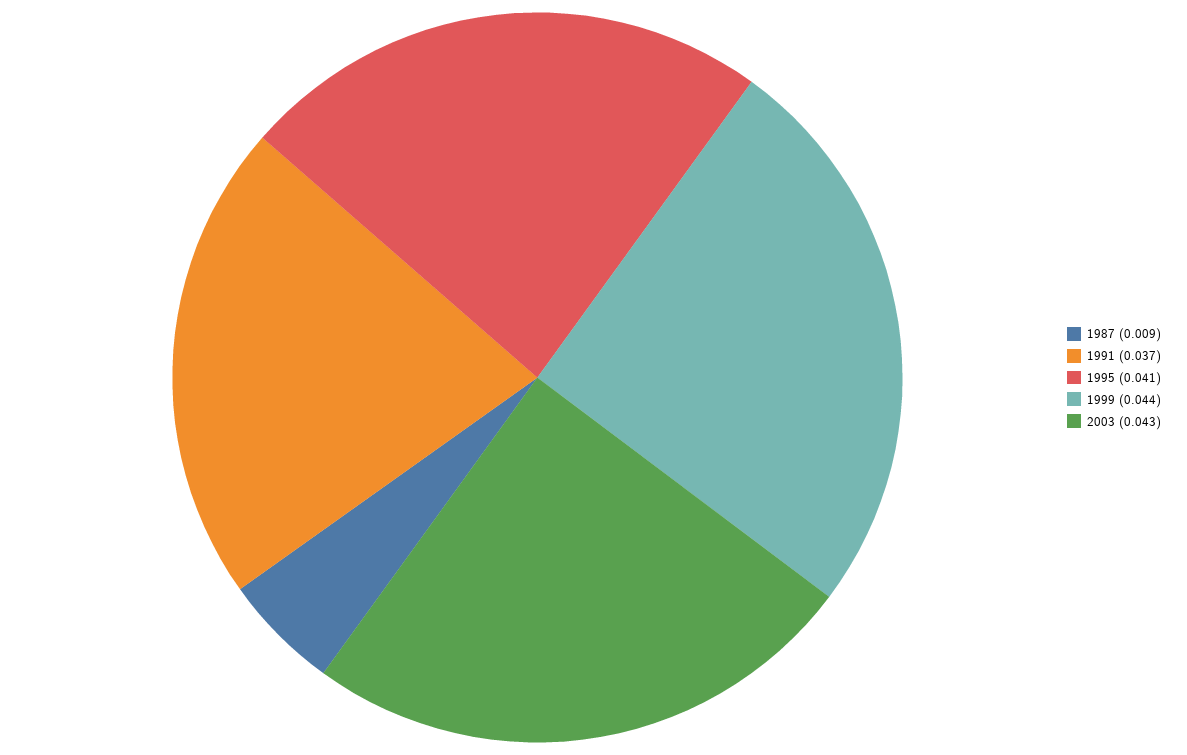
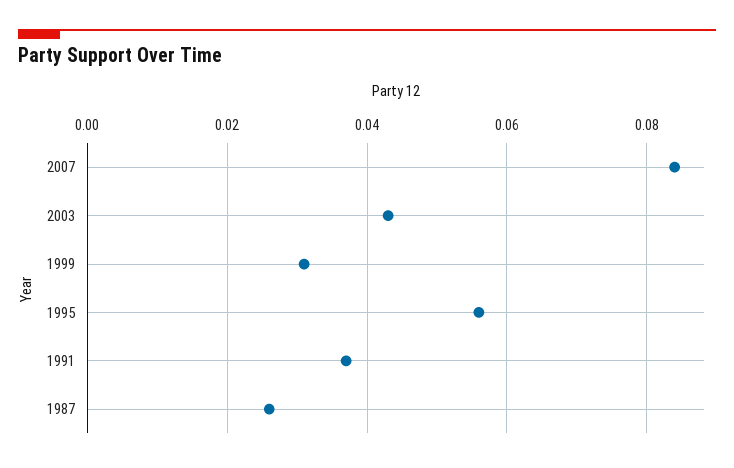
1987: 0.009 -> 0.025
1995: 0.041 -> 0.055
1999: 0.044 -> 0.03
2007: none -> 0.085

